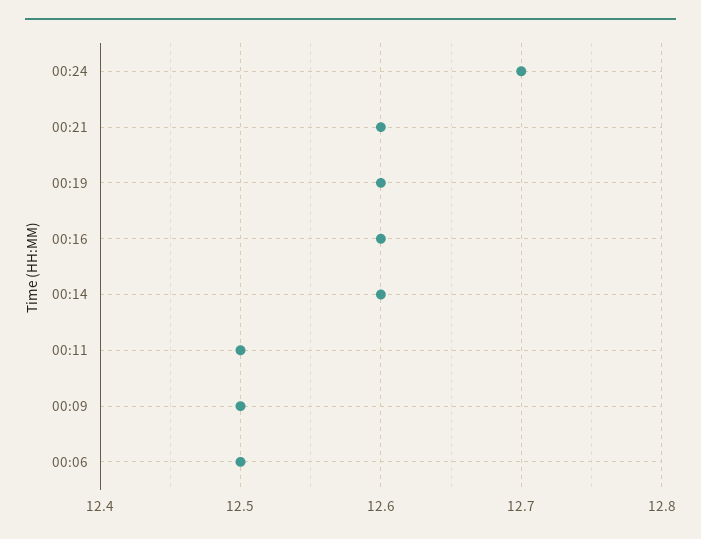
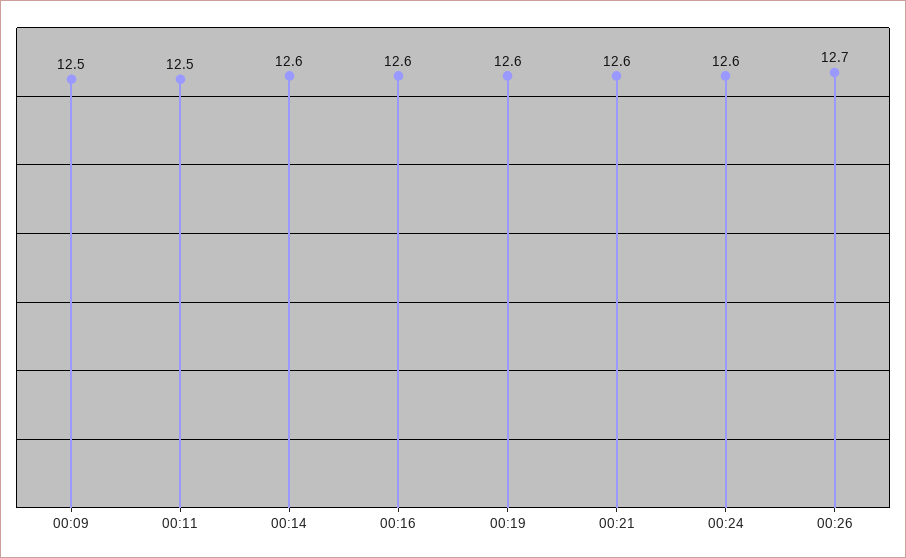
00:24: 12.7 -> 12.6
00:06: 12.5 -> none
00:26: none -> 12.7

